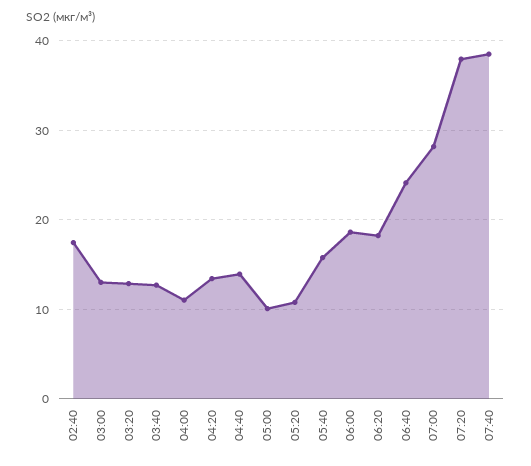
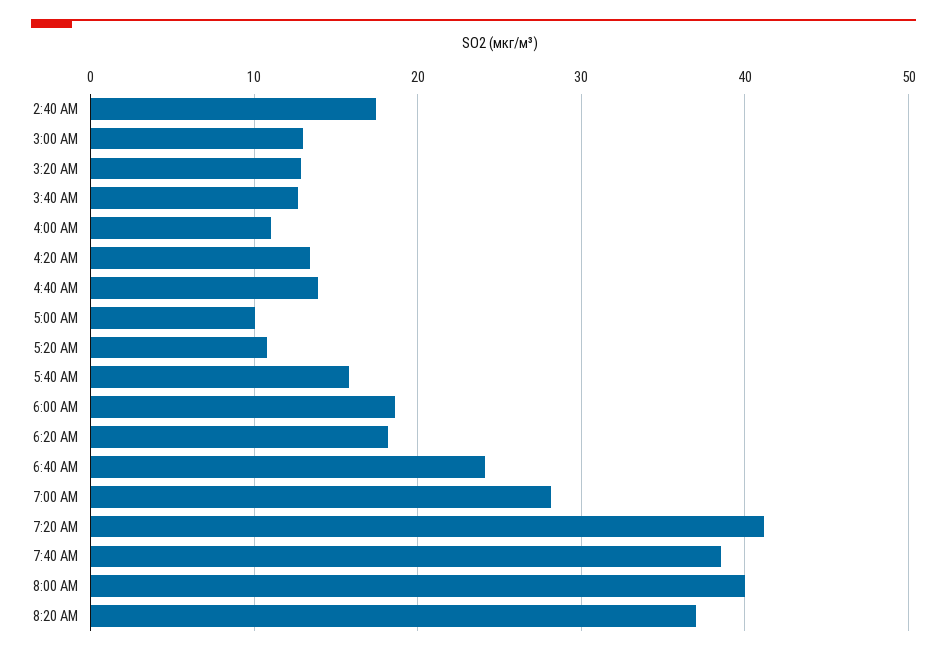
07:20: 38 -> 41
8:00 AM: none -> 40
8:20 AM: none -> 37

